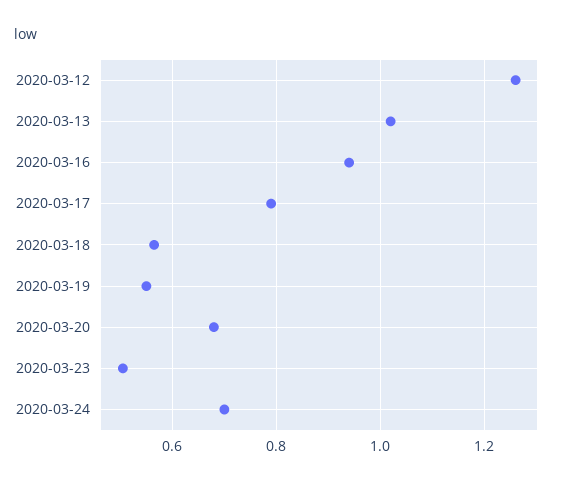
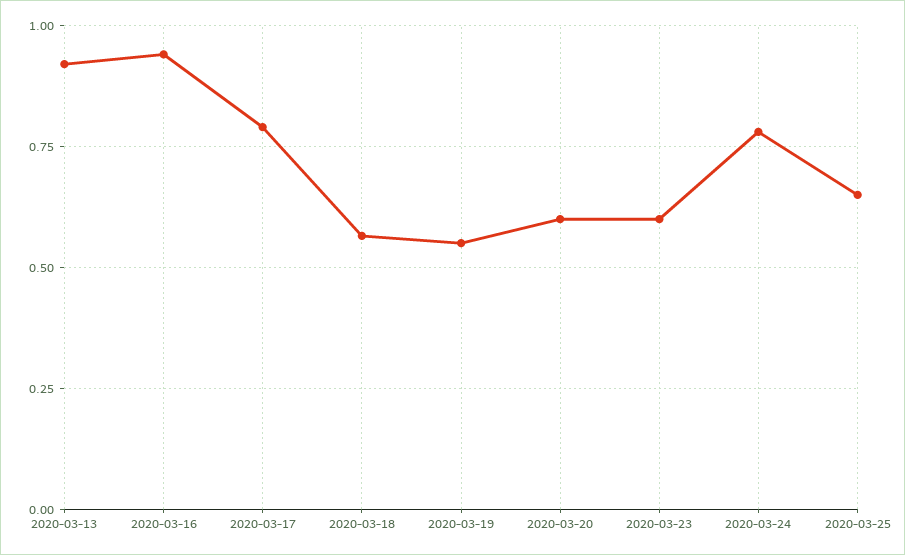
2020-03-12: 1.26 -> none
2020-03-13: 1.02 -> 0.925
2020-03-20: 0.68 -> 0.6
2020-03-23: 0.5 -> 0.6
2020-03-24: 0.7 -> 0.775
2020-03-25: none -> 0.65

